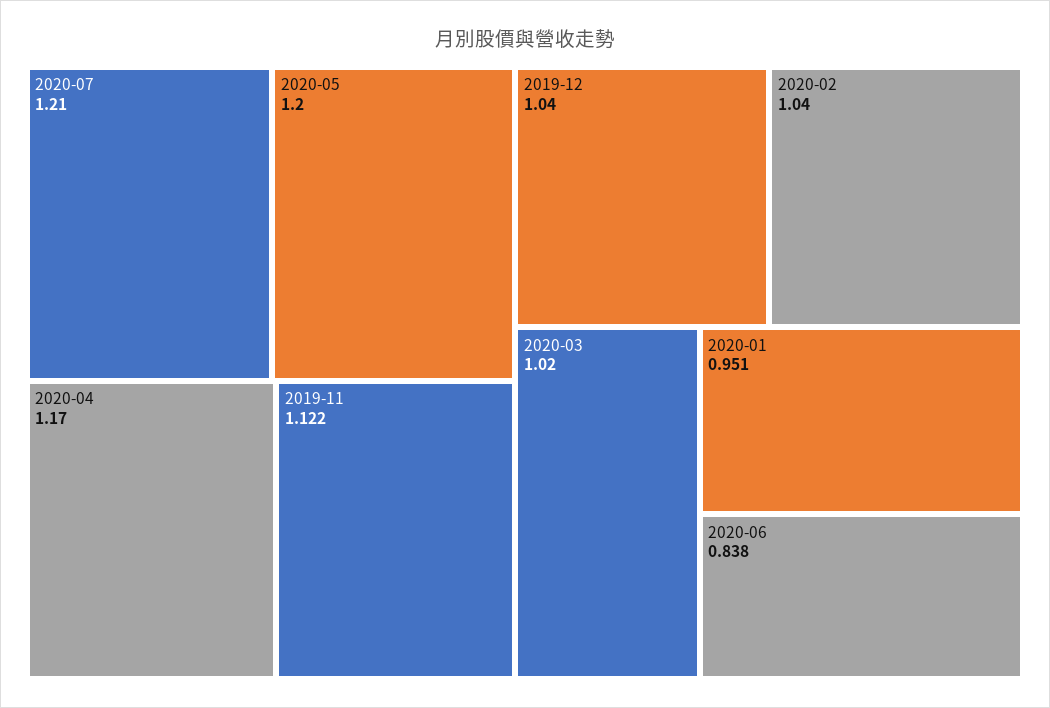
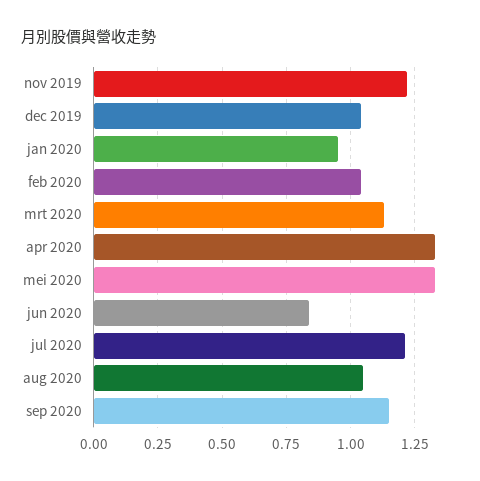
2020-05: 1.2 -> 1.325
2020-04: 1.17 -> 1.325
2019-11: 1.122 -> 1.225
2020-03: 1.02 -> 1.125
aug 2020: none -> 1.05
sep 2020: none -> 1.15

